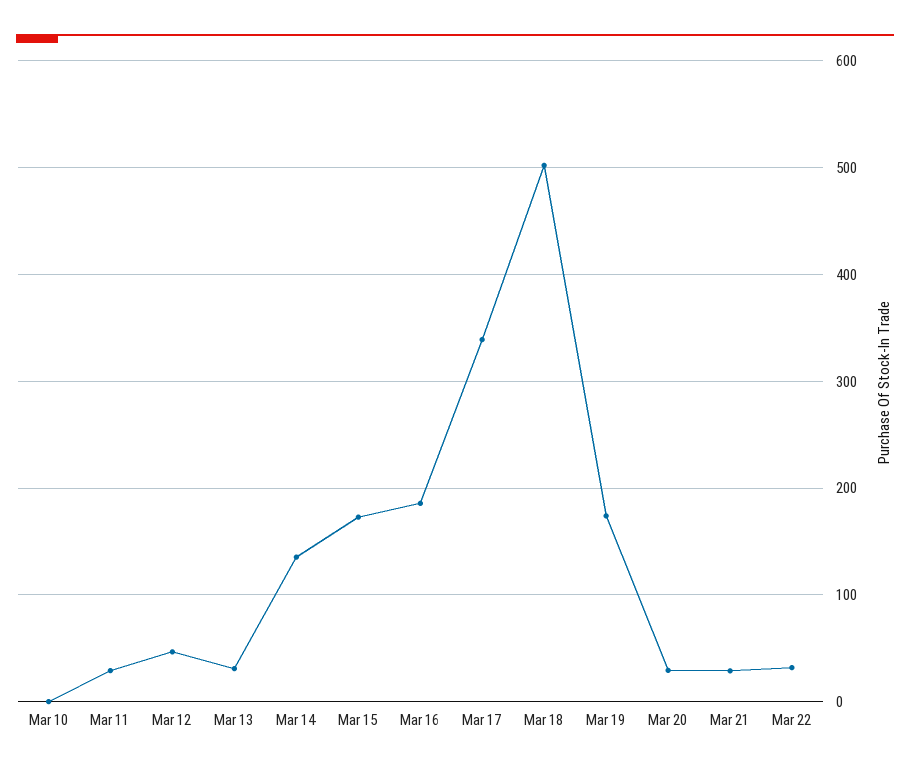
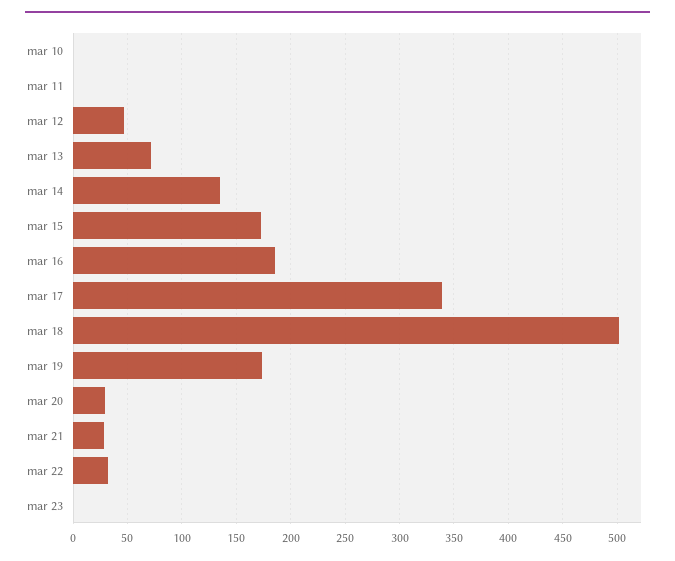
Mar 11: 30 -> 0
Mar 13: 30 -> 70
mar 23: none -> 0

